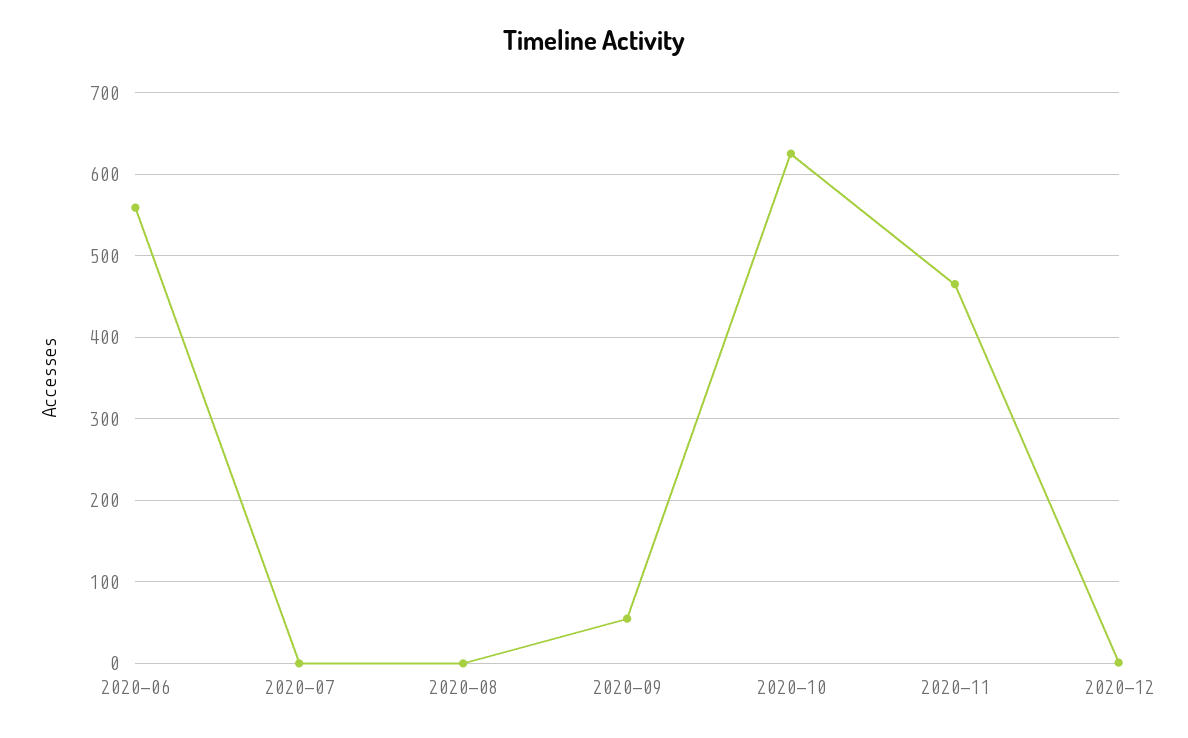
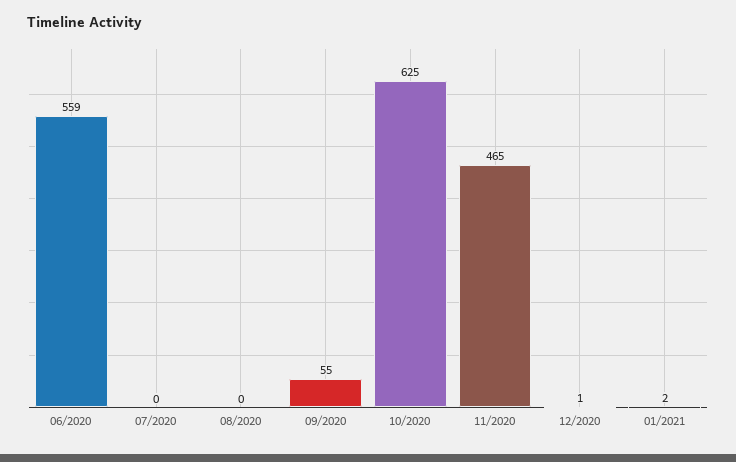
01/2021: none -> 2

